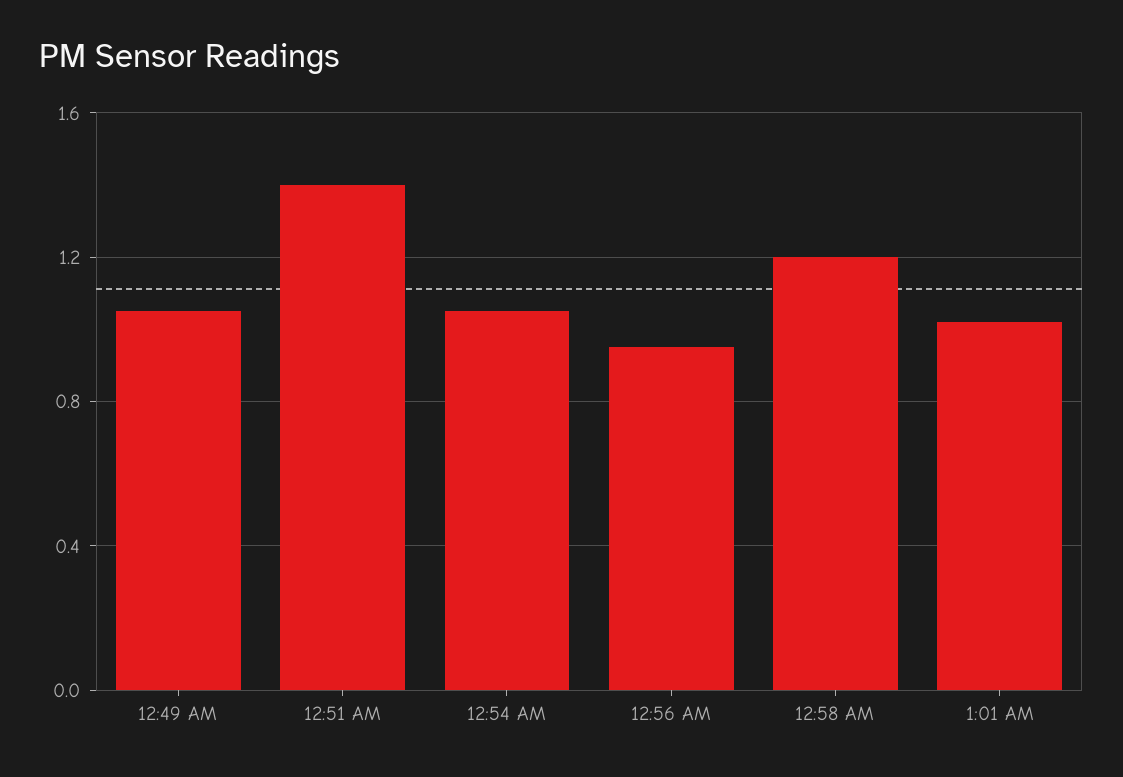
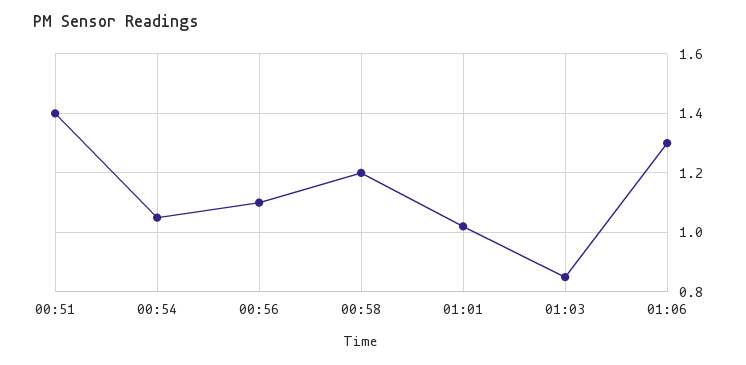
12:49 AM: 1.05 -> none
12:56 AM: 0.95 -> 1.1
01:03: none -> 0.85
01:06: none -> 1.3

